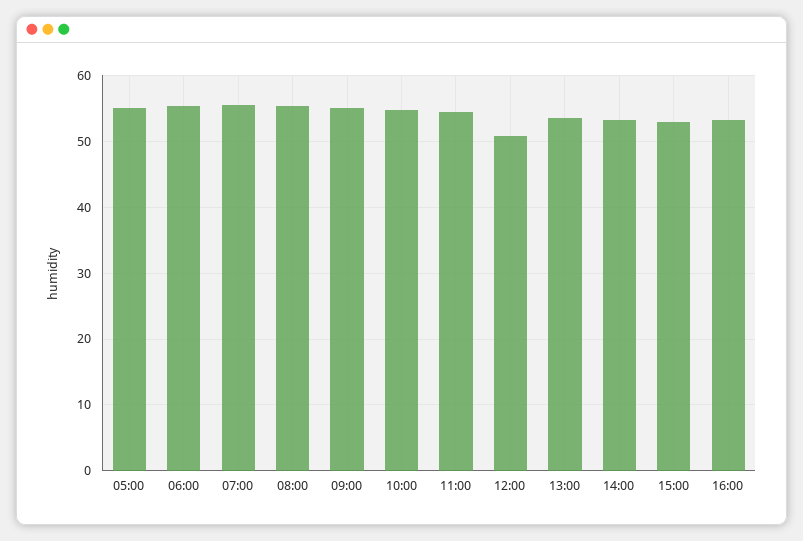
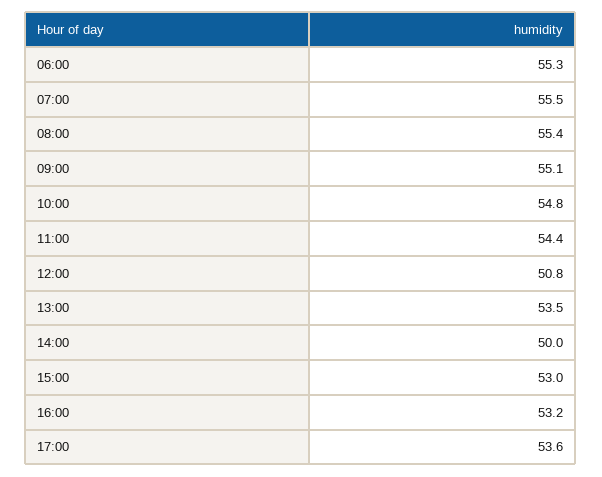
05:00: 55 -> none
14:00: 53 -> 50
17:00: none -> 53.6

